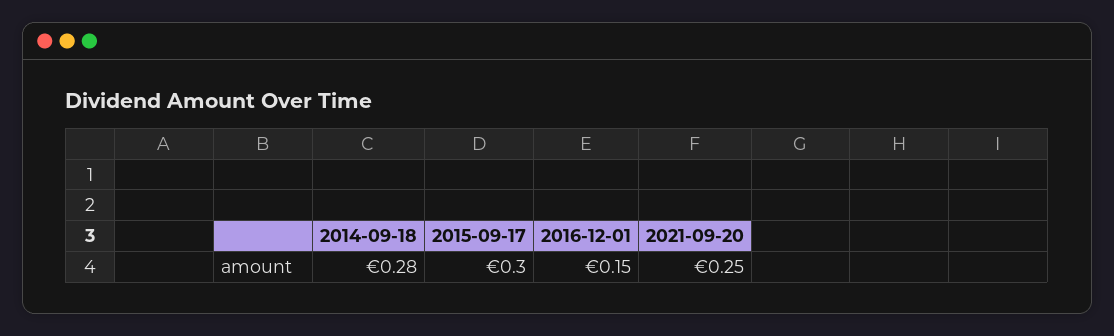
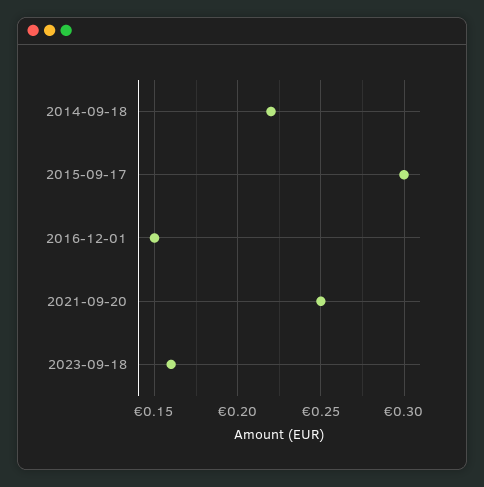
2014-09-18: 0.28 -> 0.22
2023-09-18: none -> 0.16

